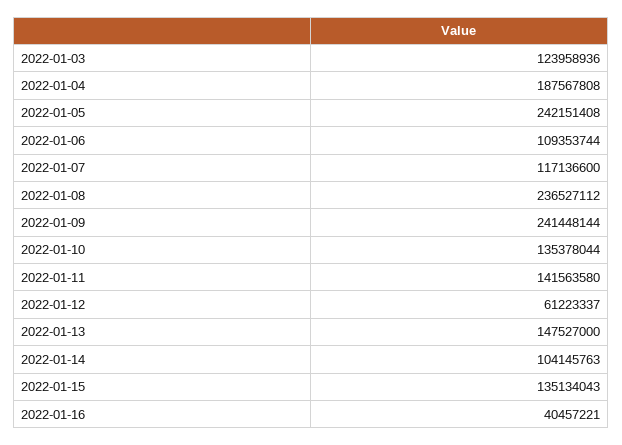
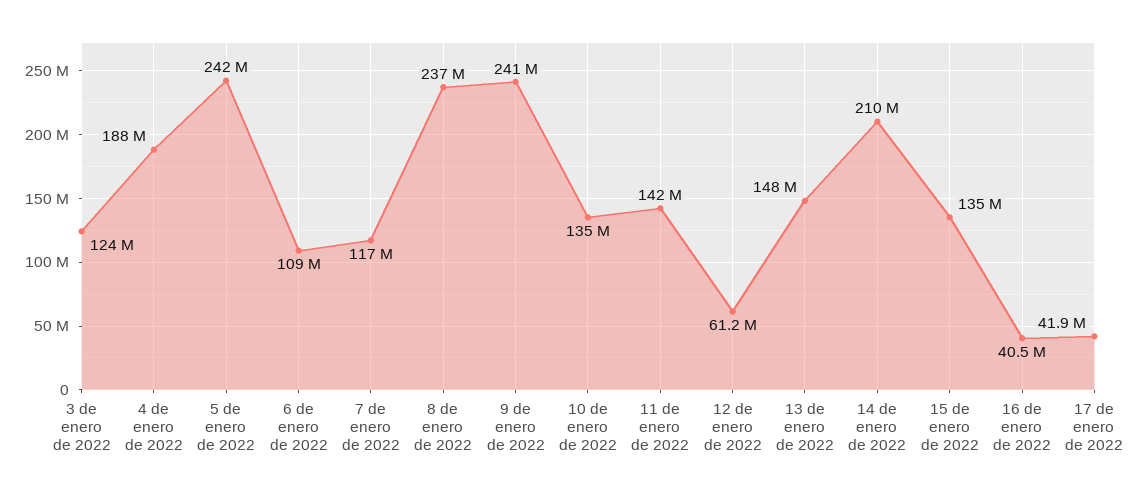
2022-01-14: 104145763 -> 210000000
17 de enero de 2022: none -> 41900000

